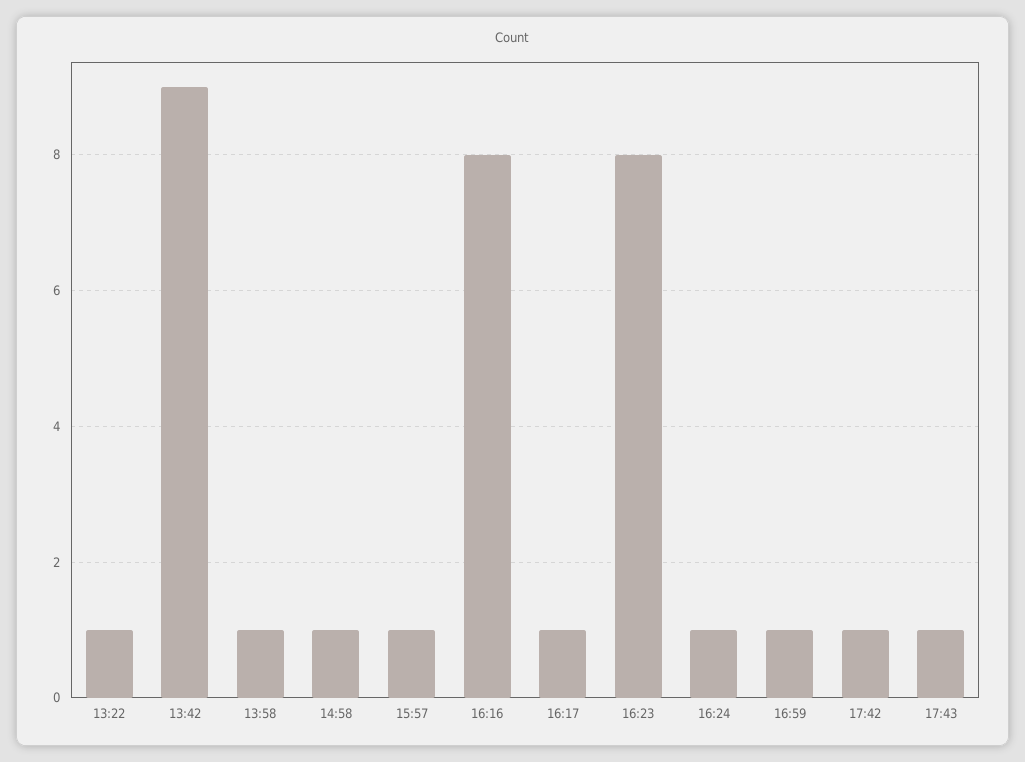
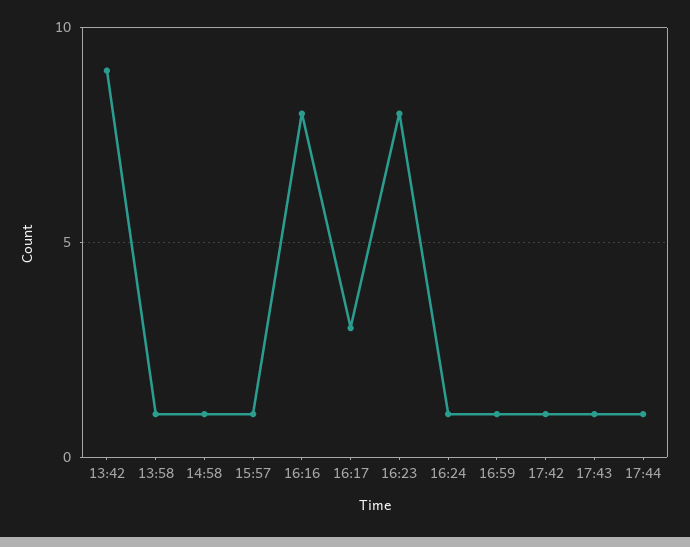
13:22: 1 -> none
16:17: 1 -> 3
17:44: none -> 1

